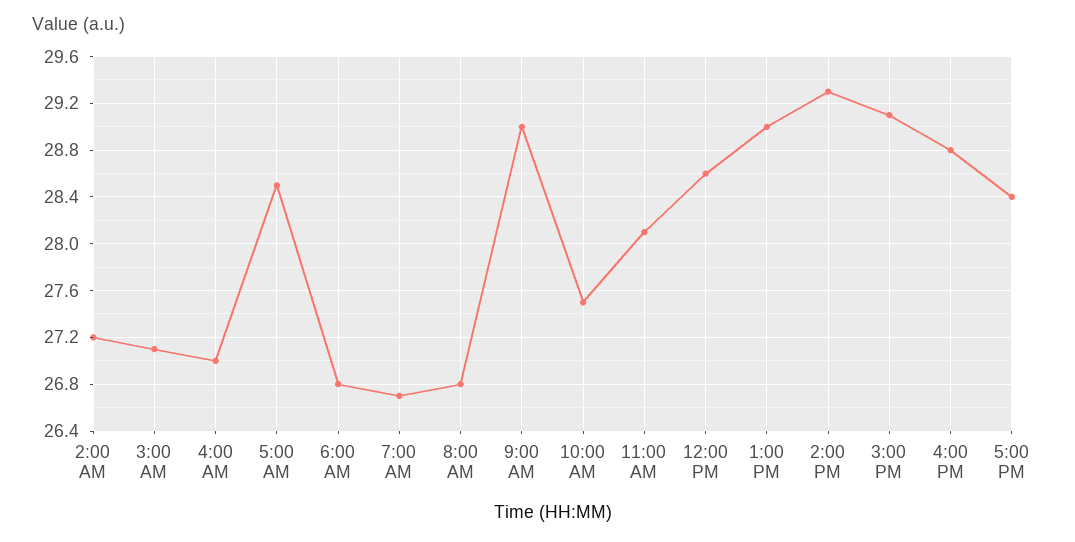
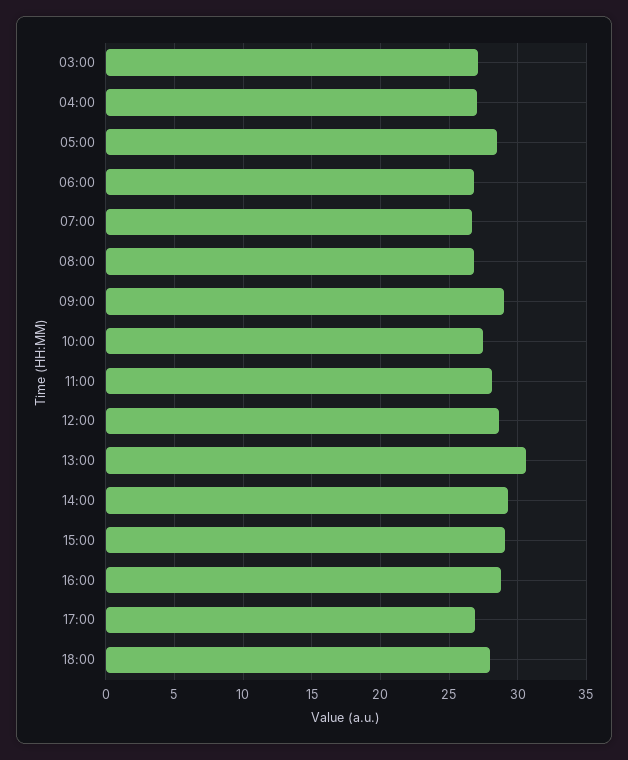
2:00 AM: 27.2 -> none
1:00 PM: 29 -> 30.5
5:00 PM: 28.4 -> 27
18:00: none -> 28

